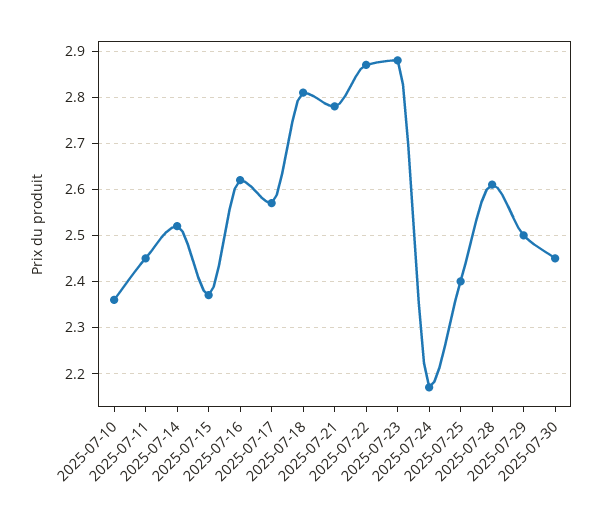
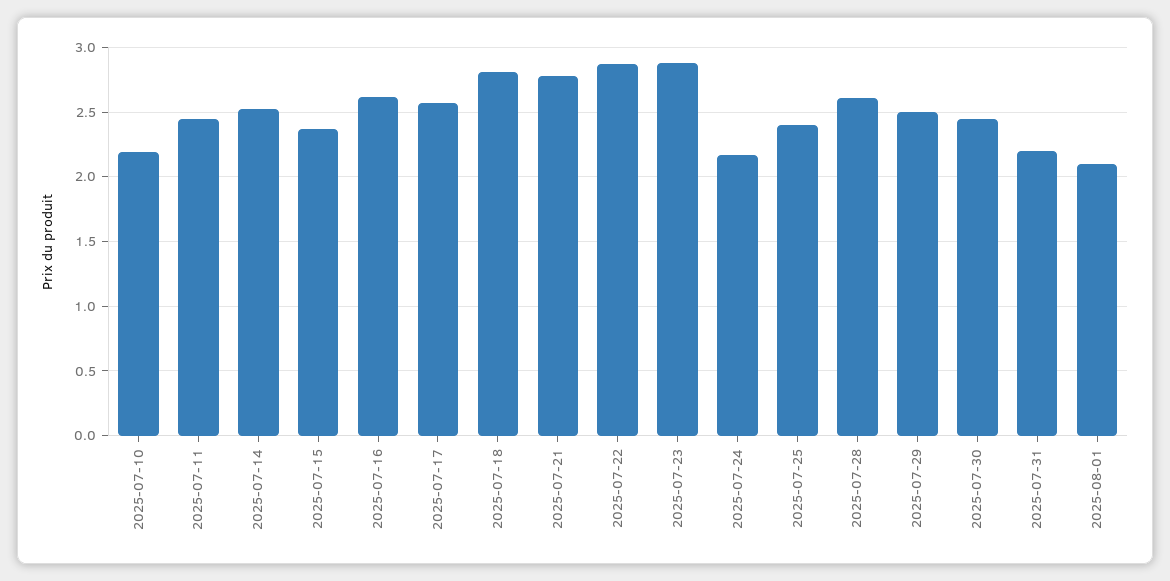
2025-07-10: 2.35 -> 2.2
2025-07-31: none -> 2.2
2025-08-01: none -> 2.1

